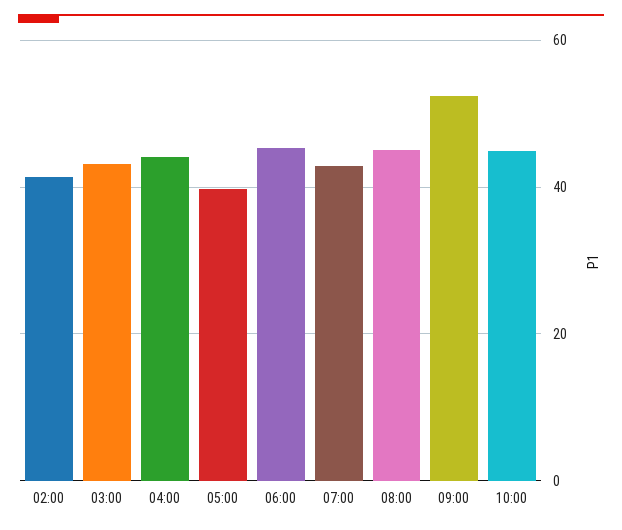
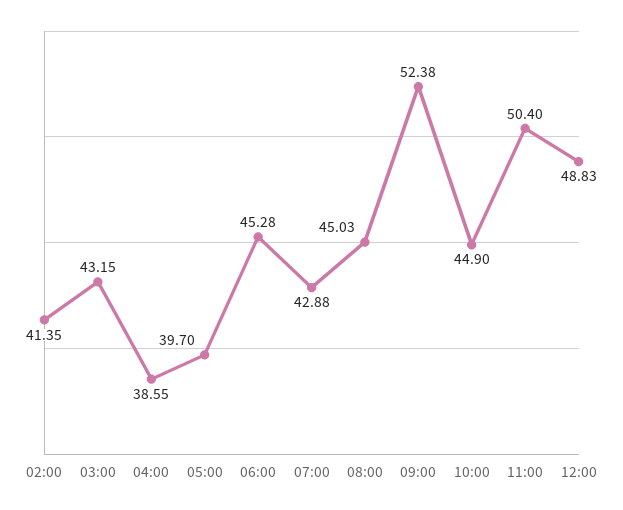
04:00: 44 -> 38.55
11:00: none -> 50.4
12:00: none -> 48.83

